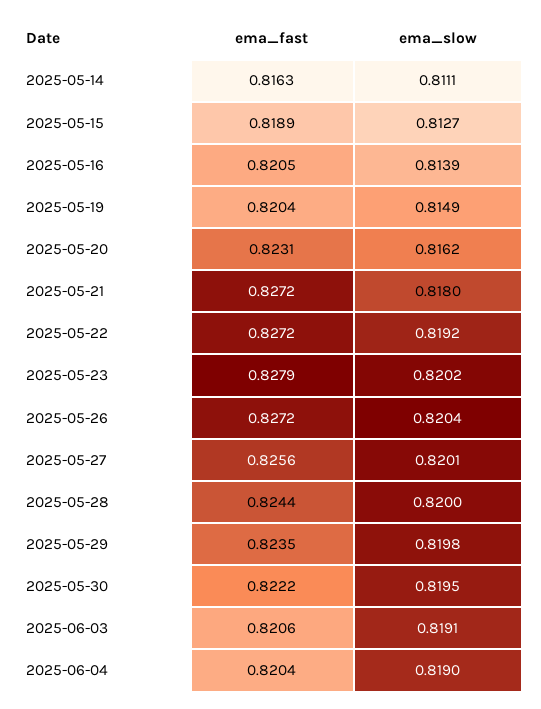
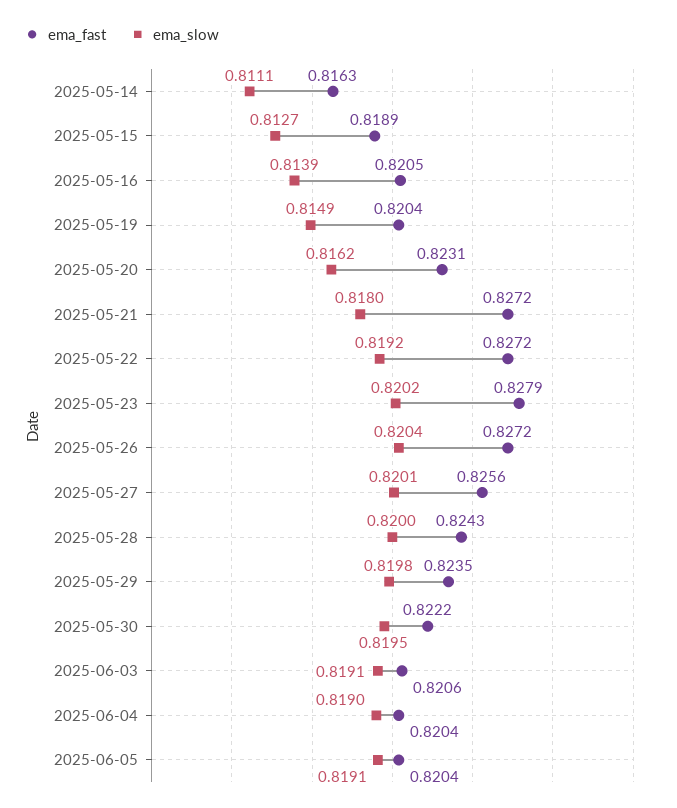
ema_fast, 2025-05-28: 0.8244 -> 0.8243
ema_fast, 2025-06-05: none -> 0.8204
ema_slow, 2025-06-05: none -> 0.8191

